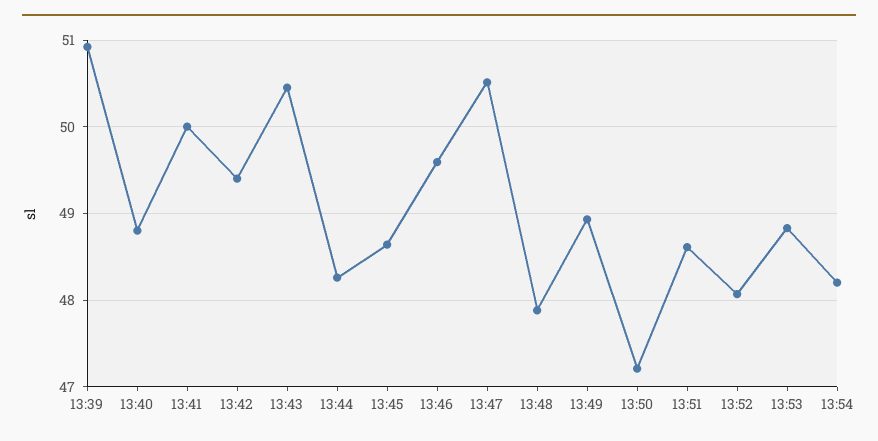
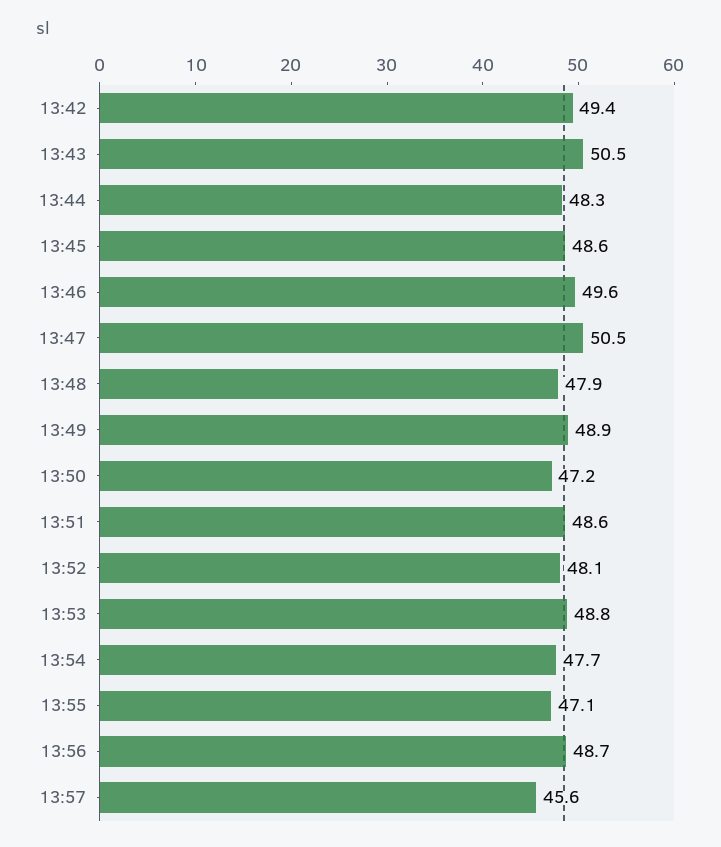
13:39: 50.9 -> none
13:40: 48.8 -> none
13:41: 50 -> none
13:54: 48.2 -> 47.7
13:55: none -> 47.1
13:56: none -> 48.7
13:57: none -> 45.6

